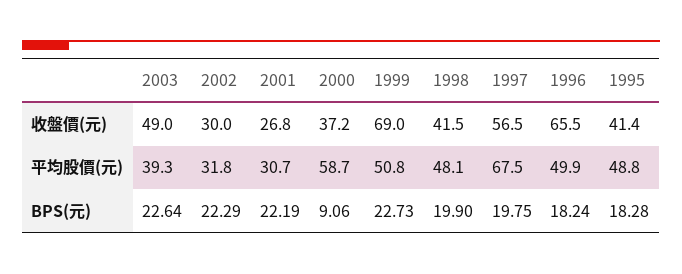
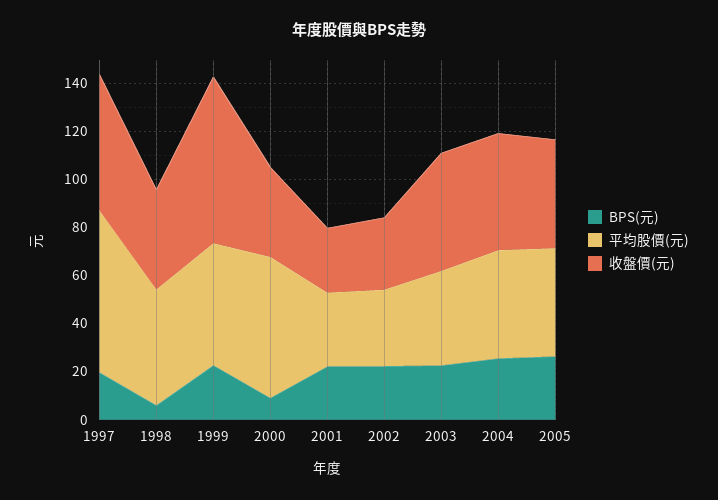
收盤價(元), 1996: 65.5 -> none
收盤價(元), 1995: 41.4 -> none
平均股價(元), 1996: 49.9 -> none
平均股價(元), 1995: 48.8 -> none
BPS(元), 1998: 19.9 -> 5
BPS(元), 1996: 18.24 -> none
BPS(元), 1995: 18.28 -> none
BPS(元), 2004: none -> 25
平均股價(元), 2004: none -> 45
收盤價(元), 2004: none -> 50
BPS(元), 2005: none -> 25
平均股價(元), 2005: none -> 45
收盤價(元), 2005: none -> 45

